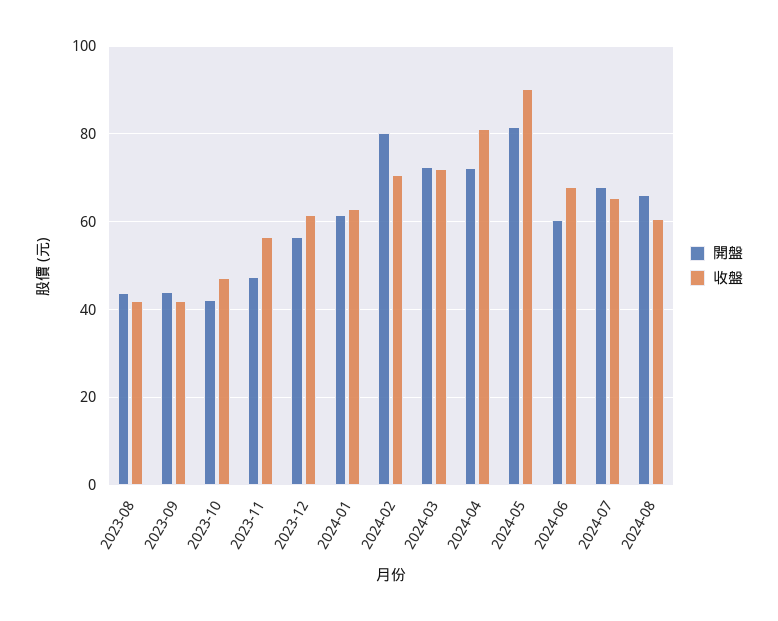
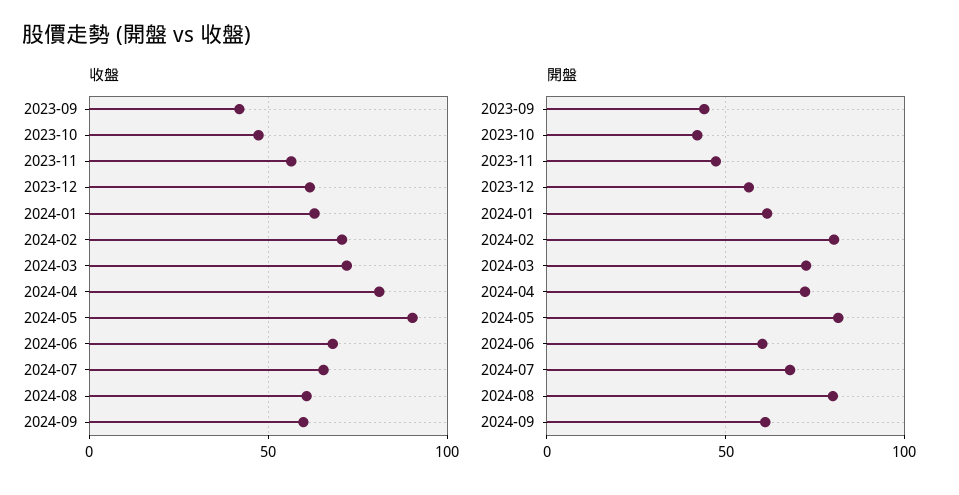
開盤, 2023-08: 44 -> none
收盤, 2023-08: 42 -> none
開盤, 2024-08: 66 -> 80
收盤, 2024-09: none -> 60
開盤, 2024-09: none -> 60

